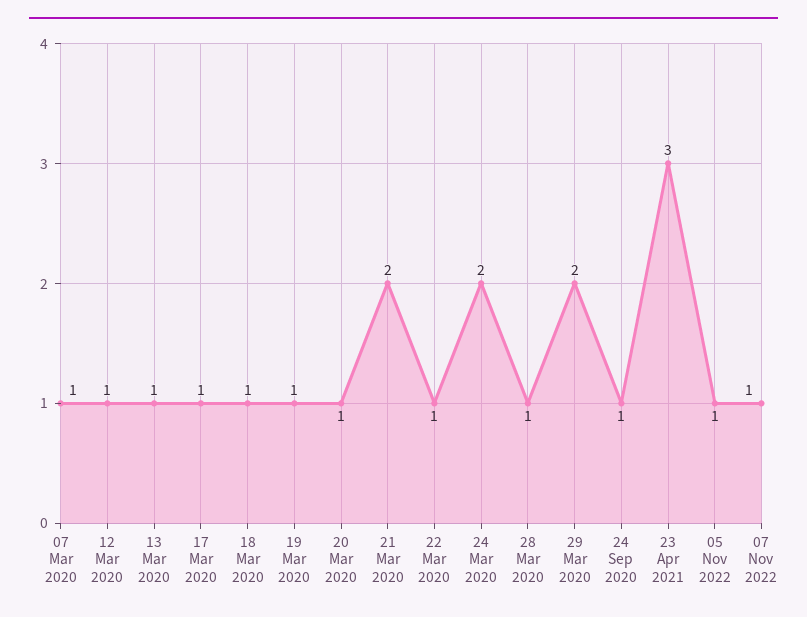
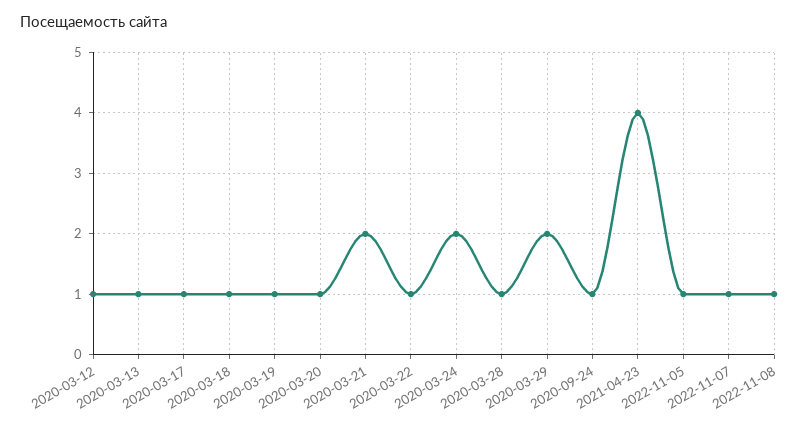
07 Mar 2020: 1 -> none
23 Apr 2021: 3 -> 4
2022-11-08: none -> 1

